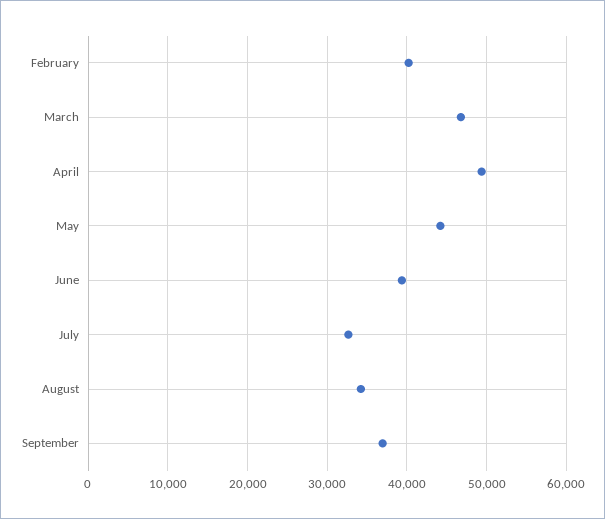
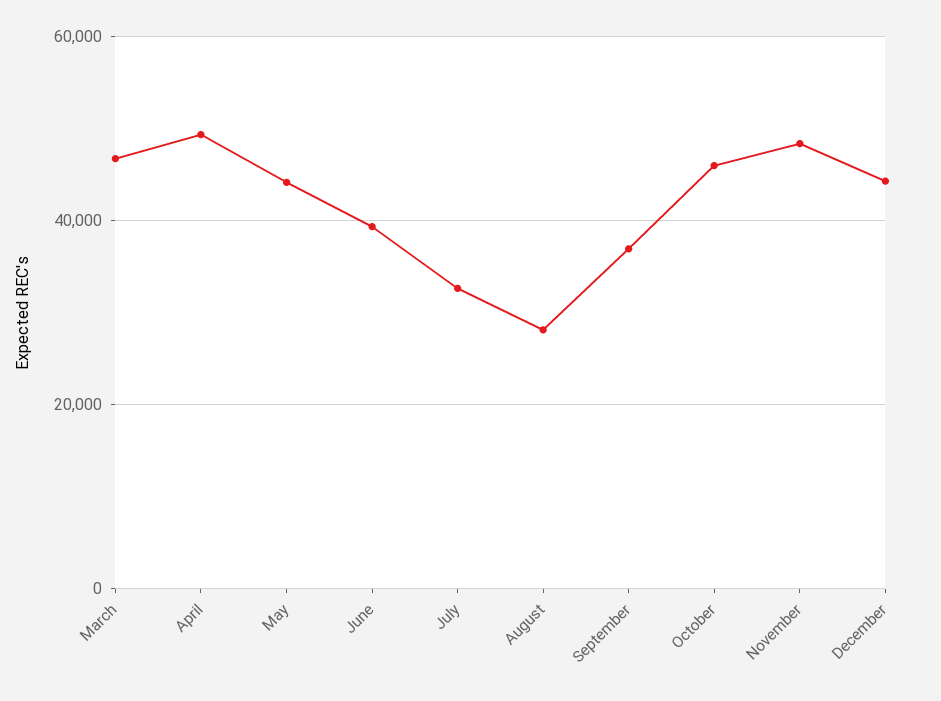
February: 40000 -> none
August: 34000 -> 28000
October: none -> 46000
November: none -> 48000
December: none -> 44000

